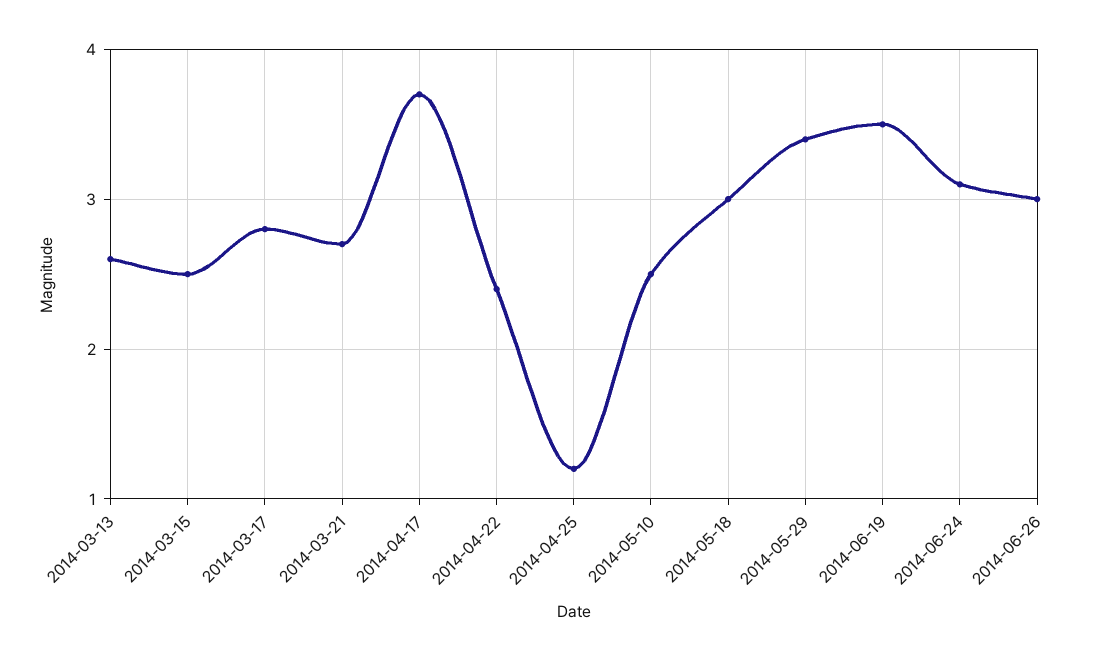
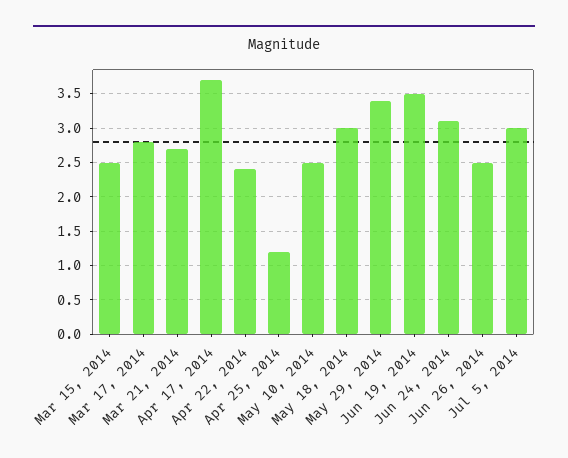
2014-03-13: 2.6 -> none
2014-06-26: 3 -> 2.5
Jul 5, 2014: none -> 3

